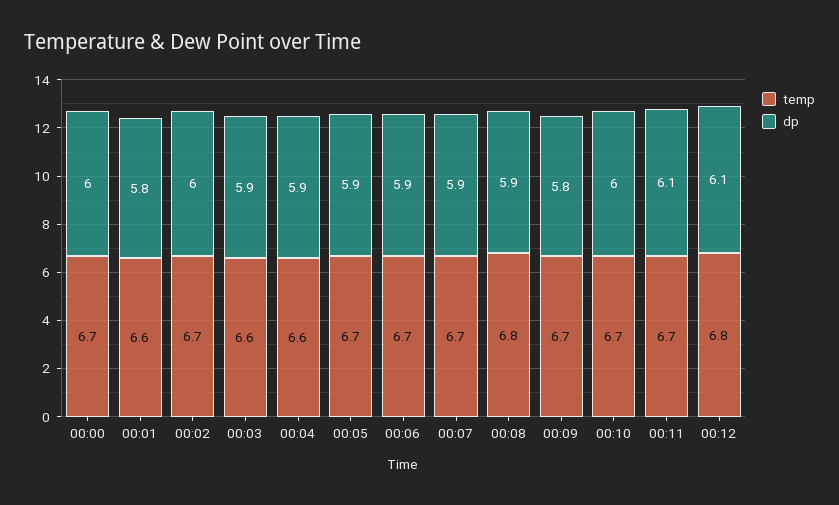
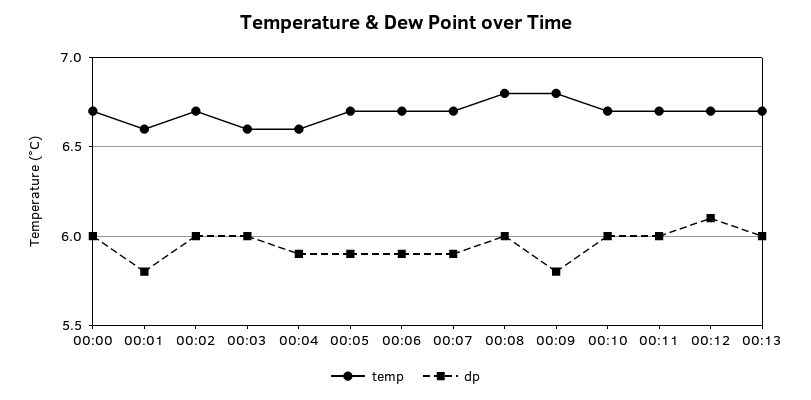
dp, 00:03: 5.9 -> 6
dp, 00:08: 5.9 -> 6
temp, 00:09: 6.7 -> 6.8
dp, 00:11: 6.1 -> 6
temp, 00:12: 6.8 -> 6.7
temp, 00:13: none -> 6.7
dp, 00:13: none -> 6

